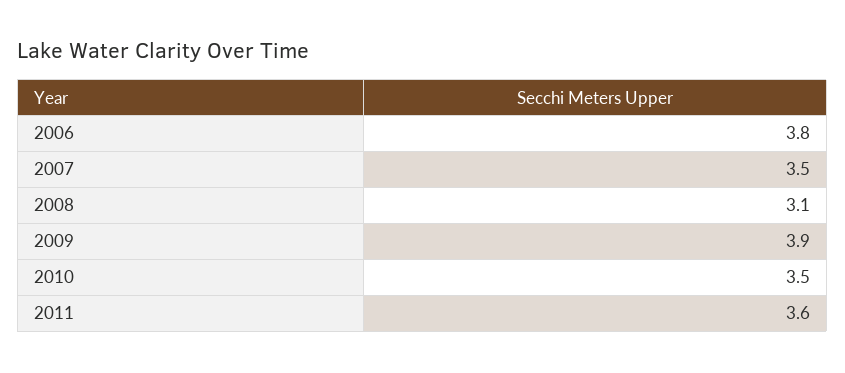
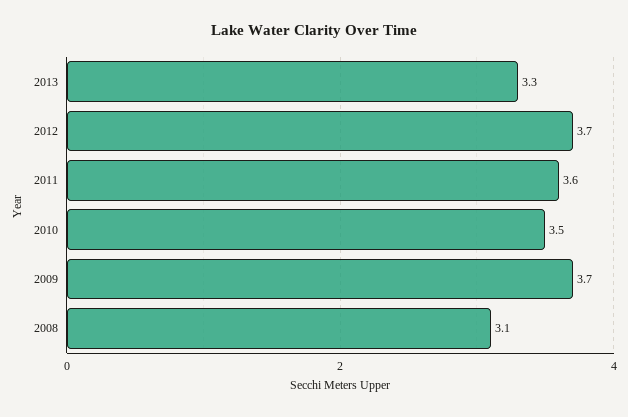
2006: 3.8 -> none
2007: 3.5 -> none
2009: 3.9 -> 3.7
2013: none -> 3.3
2012: none -> 3.7

